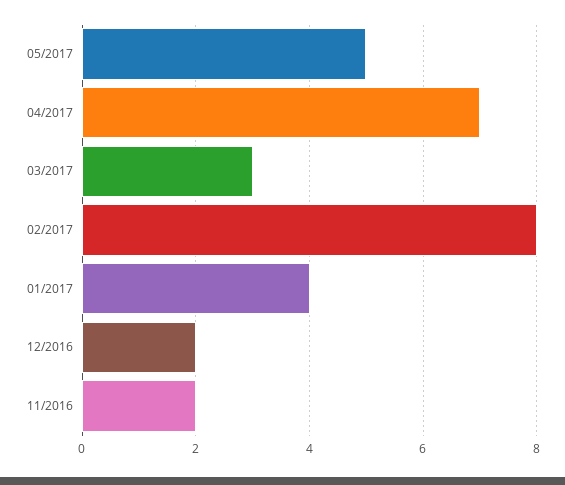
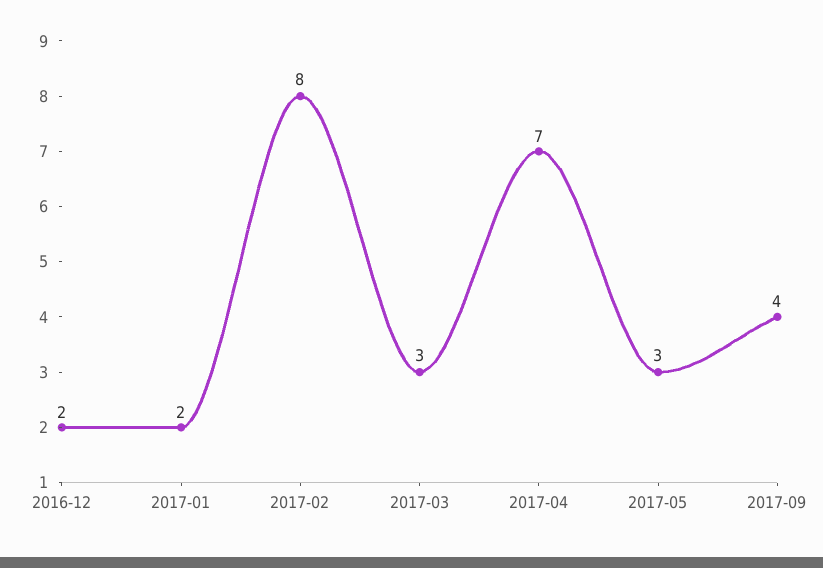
05/2017: 5 -> 3
01/2017: 4 -> 2
11/2016: 2 -> none
2017-09: none -> 4

